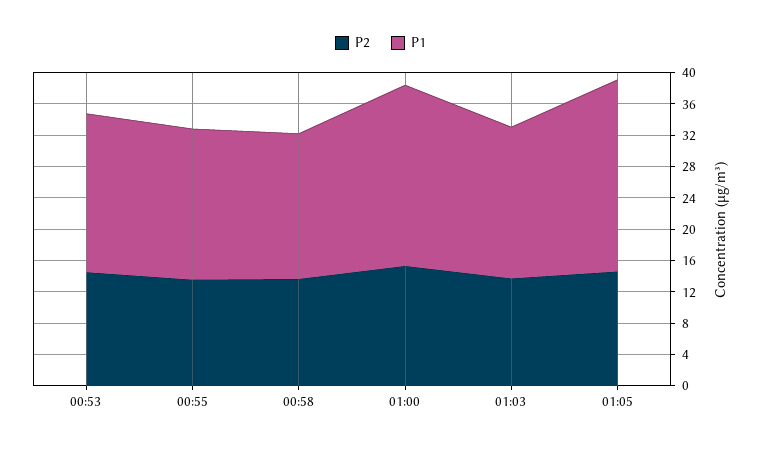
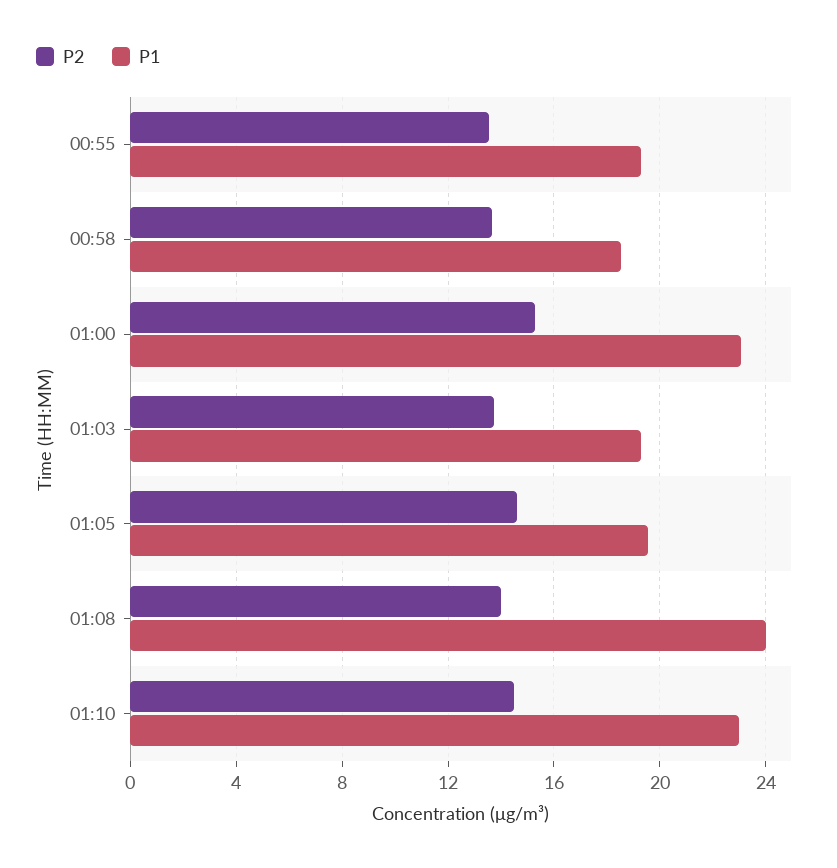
P2, 00:53: 14 -> none
P1, 00:53: 20 -> none
P1, 01:05: 24 -> 19.5
P2, 01:08: none -> 14
P1, 01:08: none -> 24
P2, 01:10: none -> 14.5
P1, 01:10: none -> 23

